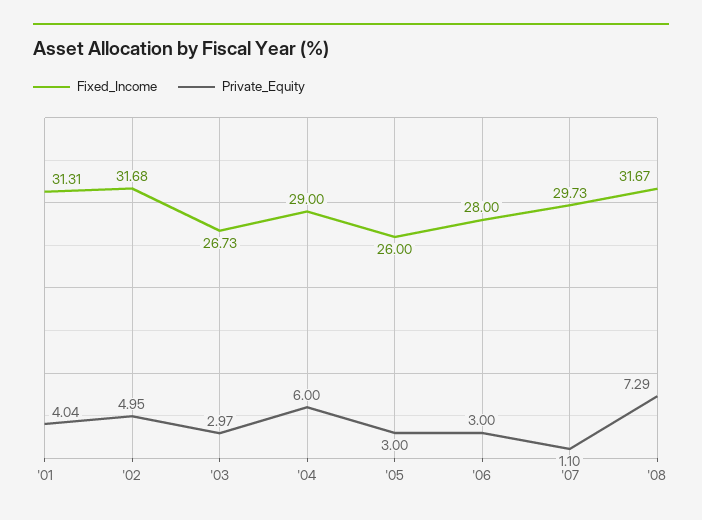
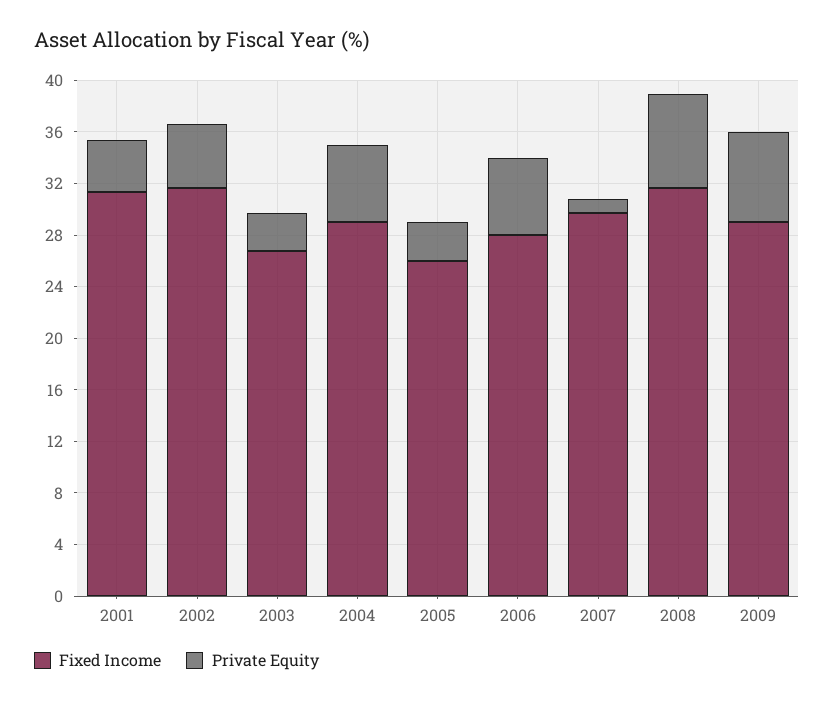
Private_Equity, '06: 3 -> 6
Fixed_Income, 2009: none -> 29
Private_Equity, 2009: none -> 7

